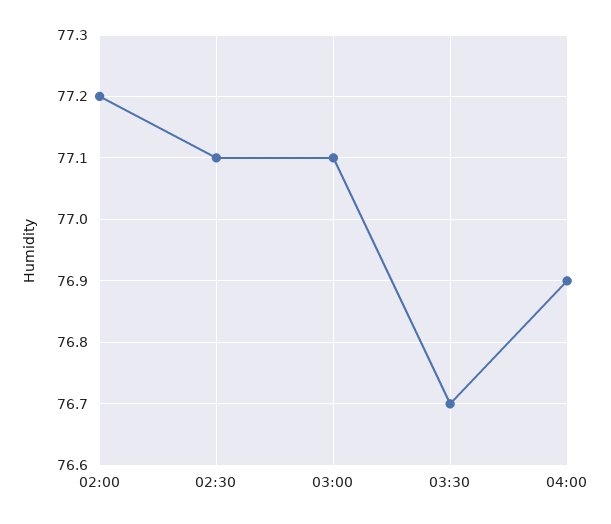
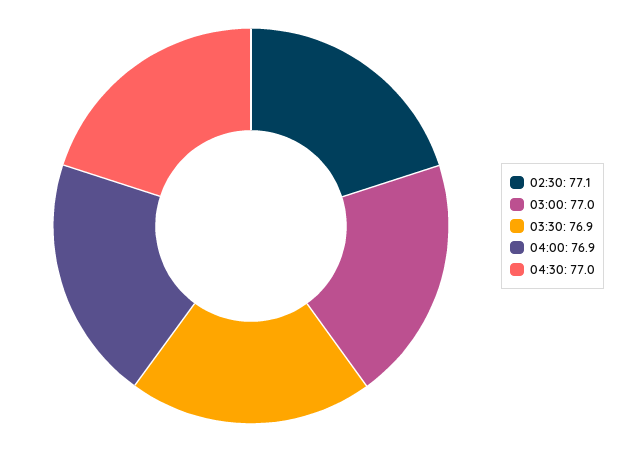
02:00: 77.2 -> none
03:00: 77.1 -> 77
03:30: 76.7 -> 76.9
04:30: none -> 77

